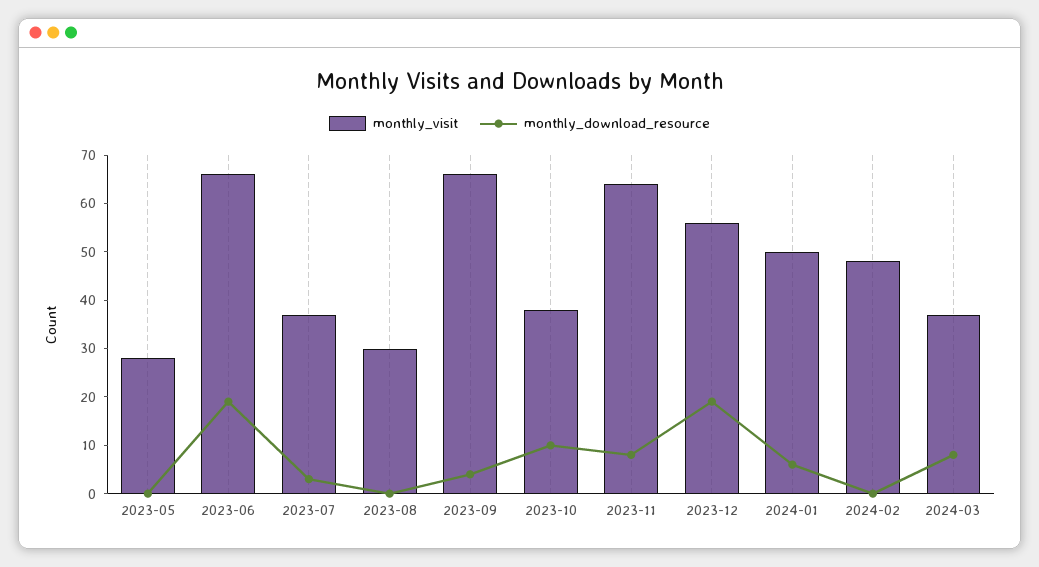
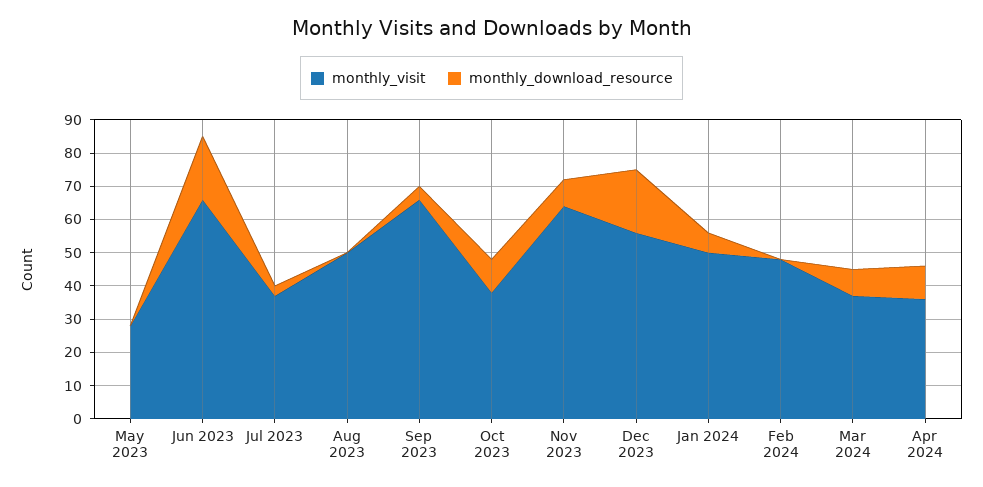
monthly_visit, 2023-08: 30 -> 50
monthly_visit, Apr 2024: none -> 35
monthly_download_resource, Apr 2024: none -> 10

